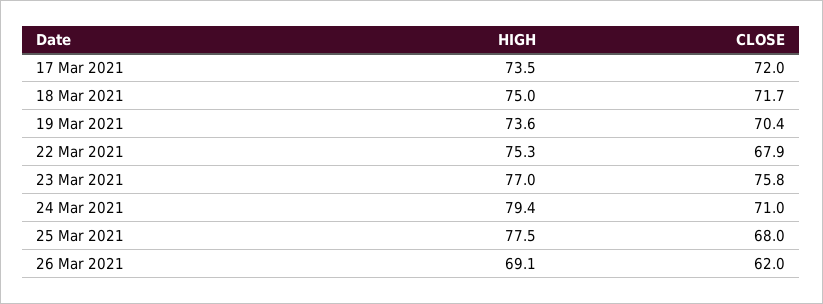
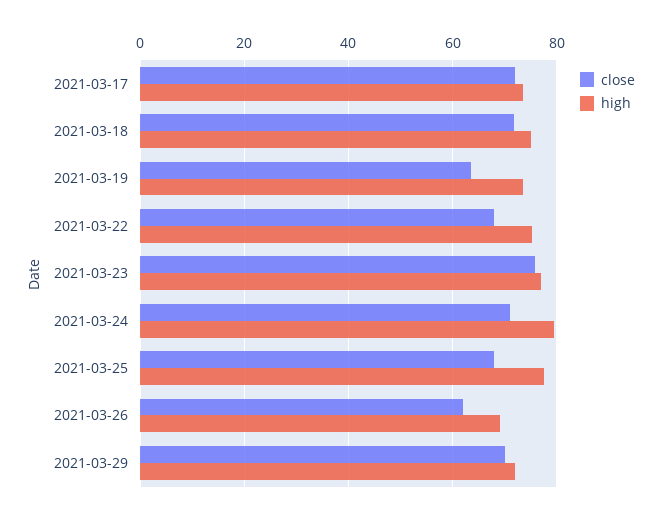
CLOSE, 19 Mar 2021: 70.4 -> 64
CLOSE, 2021-03-29: none -> 70
HIGH, 2021-03-29: none -> 72

